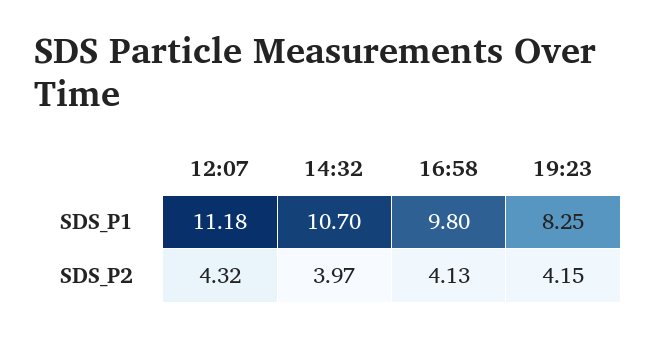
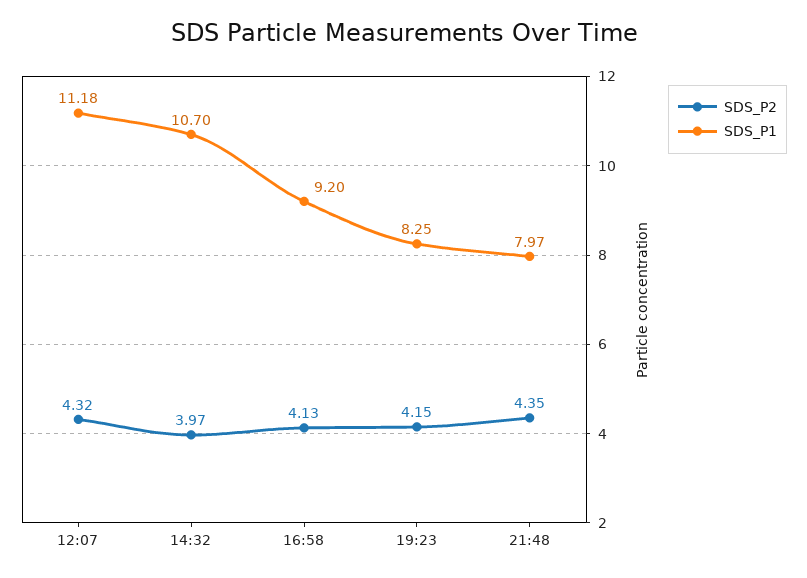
SDS_P1, 16:58: 9.8 -> 9.2
SDS_P2, 21:48: none -> 4.35
SDS_P1, 21:48: none -> 7.97

